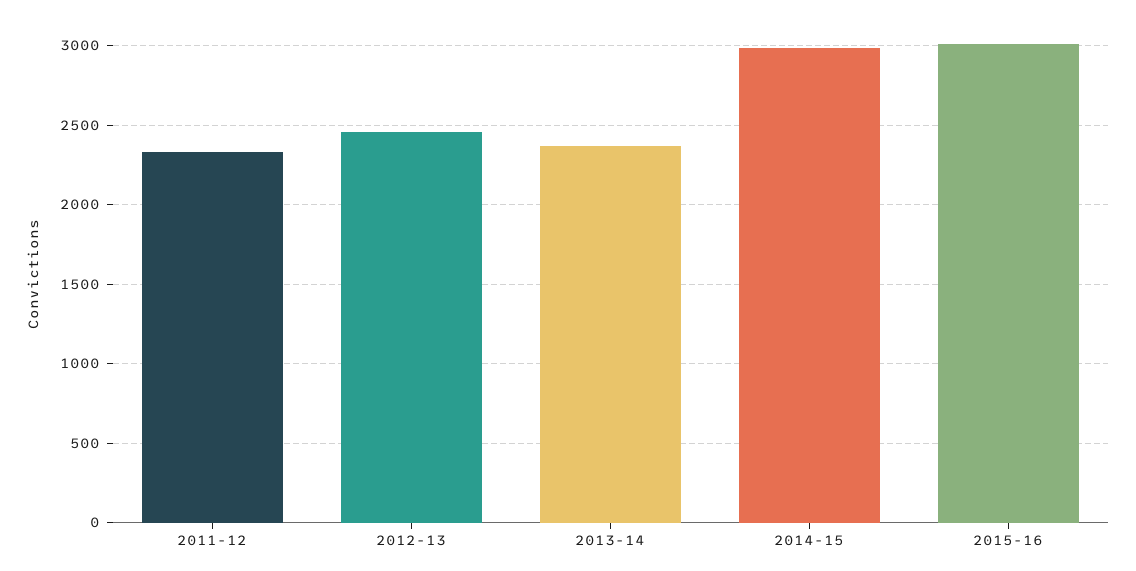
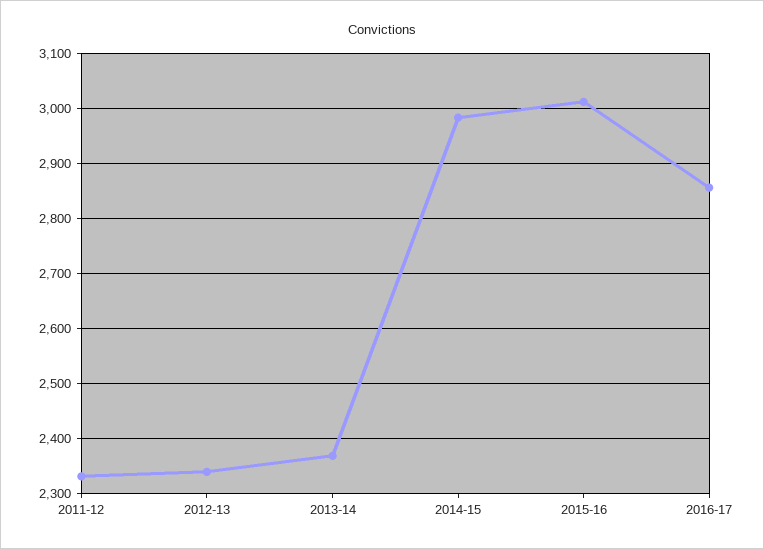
2012-13: 2450 -> 2340
2016-17: none -> 2860

